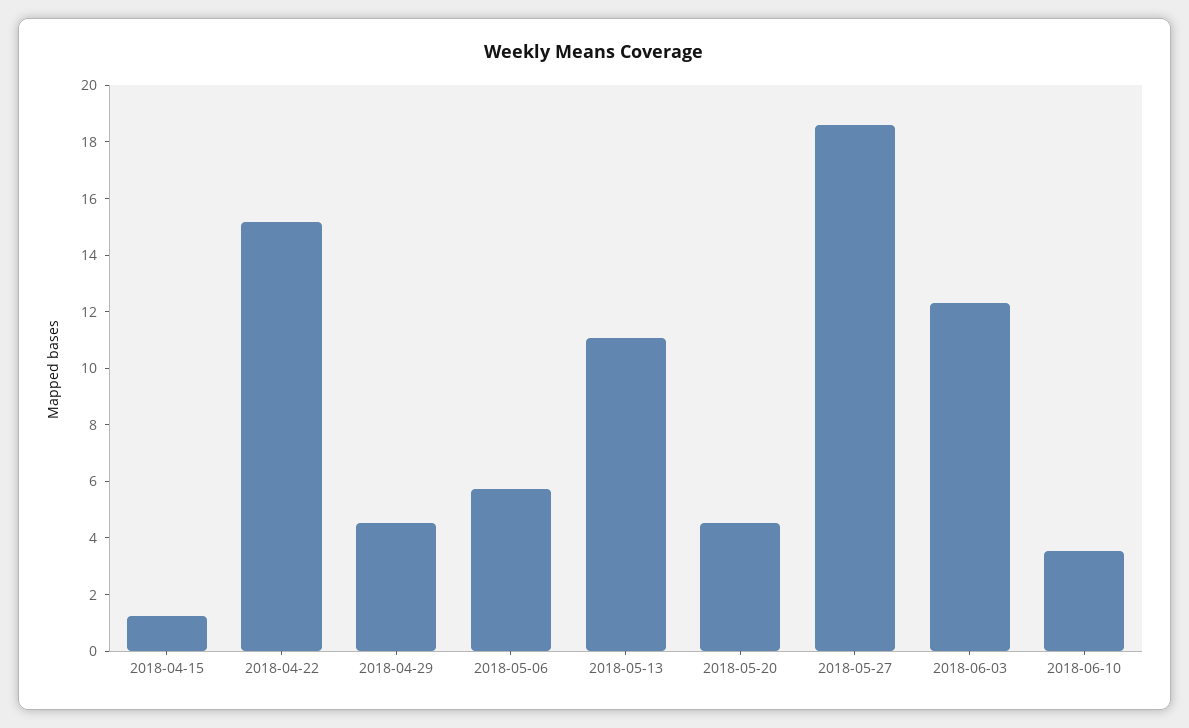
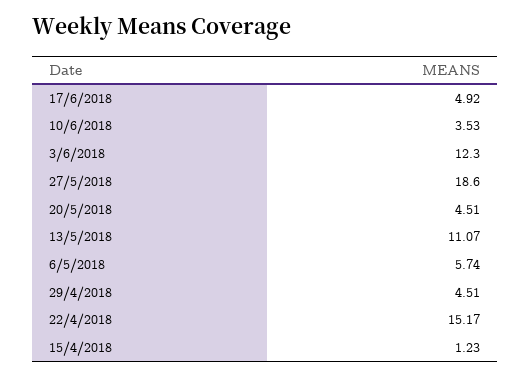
17/6/2018: none -> 4.92

